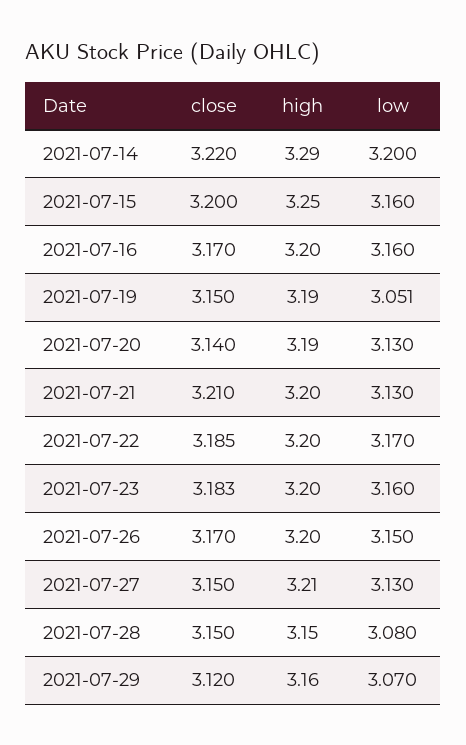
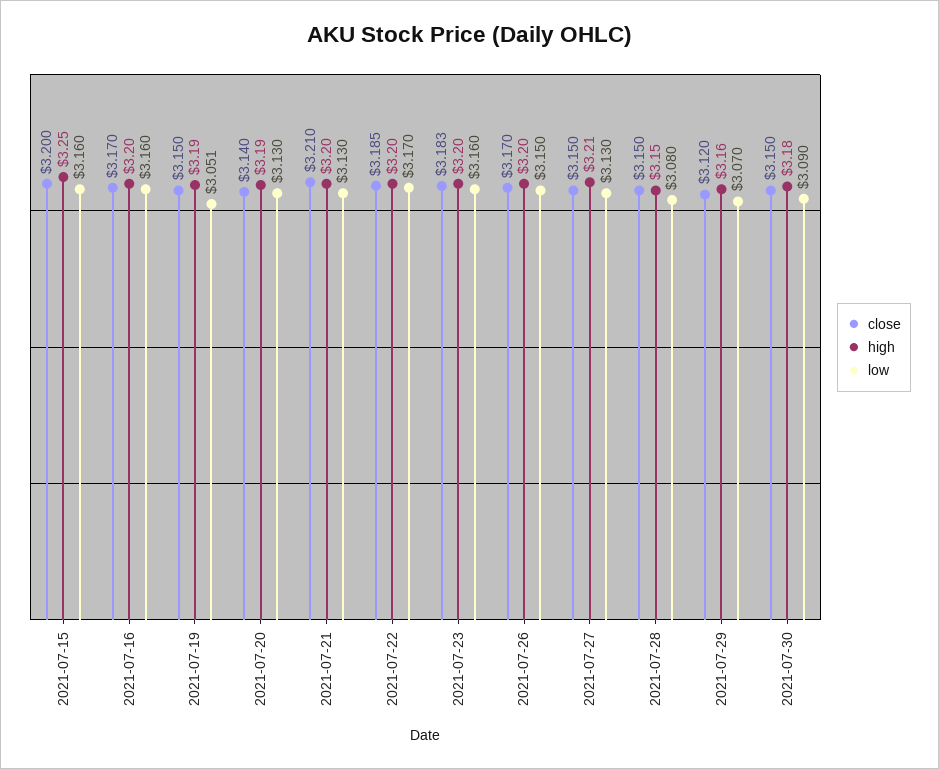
close, 2021-07-14: 3.22 -> none
high, 2021-07-14: 3.29 -> none
low, 2021-07-14: 3.2 -> none
close, 2021-07-30: none -> 3.15
high, 2021-07-30: none -> 3.18
low, 2021-07-30: none -> 3.09

